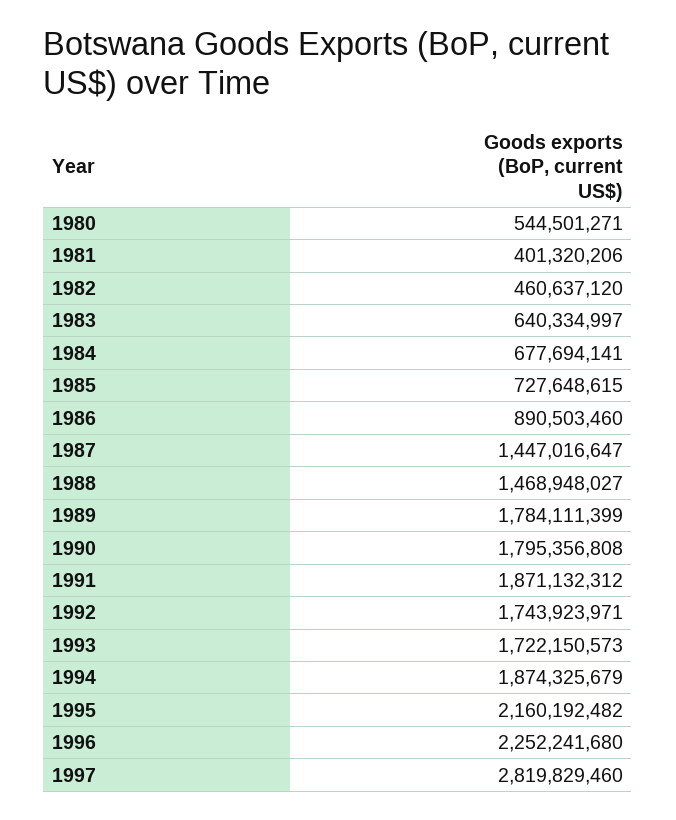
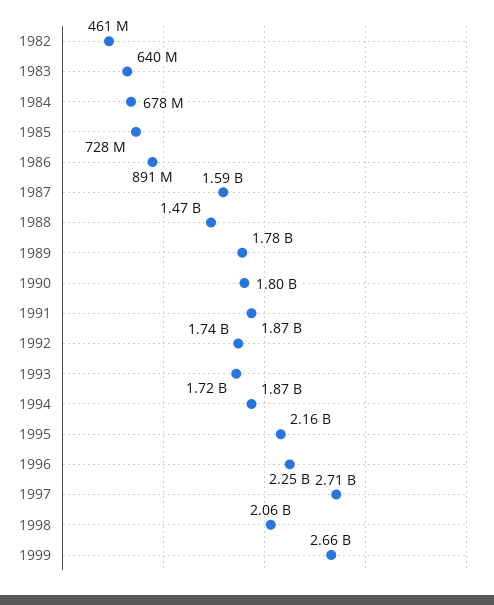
1980: 544501271 -> none
1981: 401320206 -> none
1987: 1447016647 -> 1590000000
1997: 2819829460 -> 2710000000
1998: none -> 2060000000
1999: none -> 2660000000

